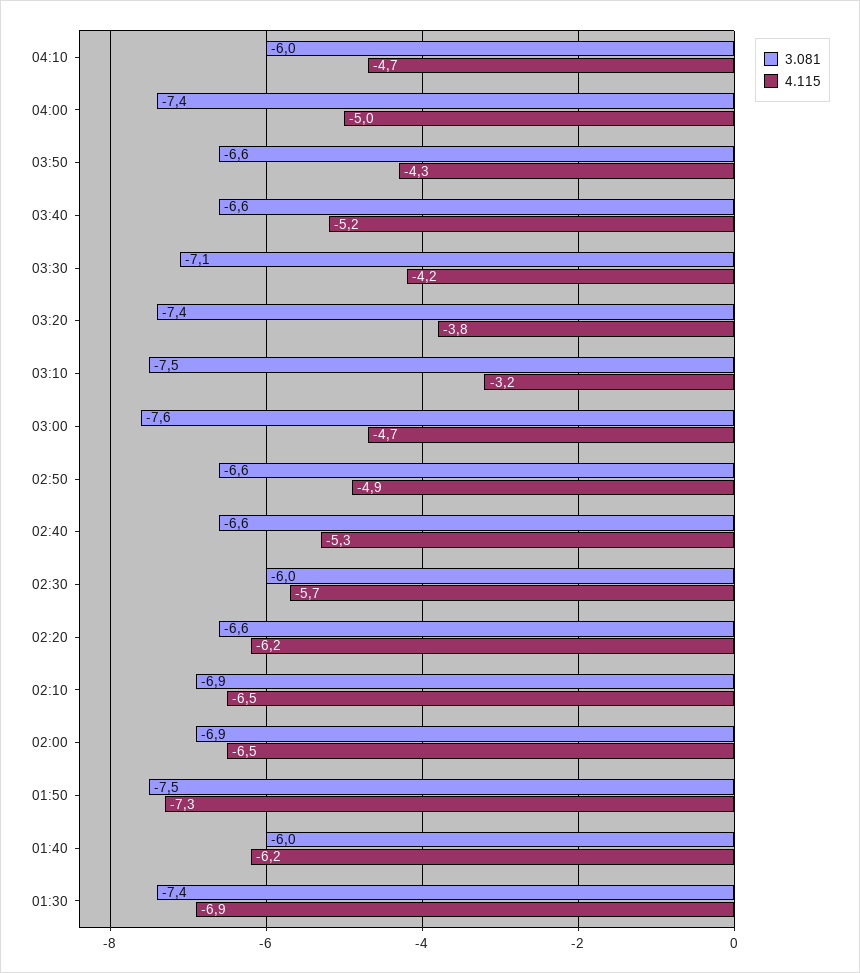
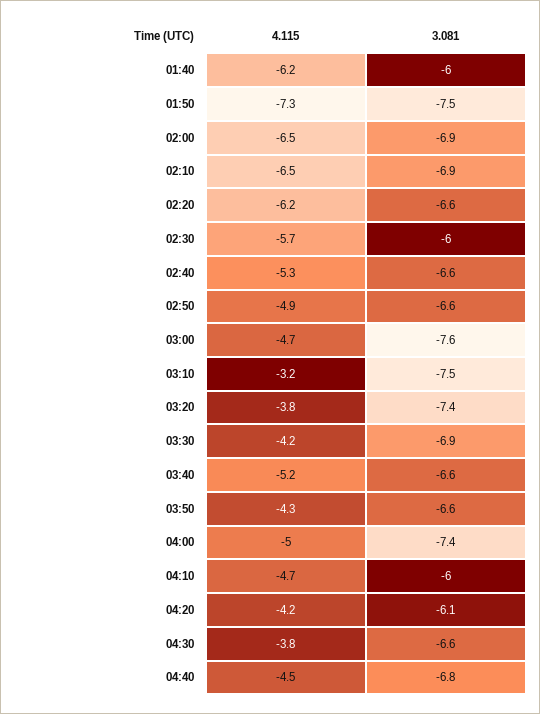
3.081, 03:30: -7.1 -> -6.9
3.081, 01:30: -7.4 -> none
4.115, 01:30: -6.9 -> none
4.115, 04:20: none -> -4.2
3.081, 04:20: none -> -6.1
4.115, 04:30: none -> -3.8
3.081, 04:30: none -> -6.6
4.115, 04:40: none -> -4.5
3.081, 04:40: none -> -6.8

